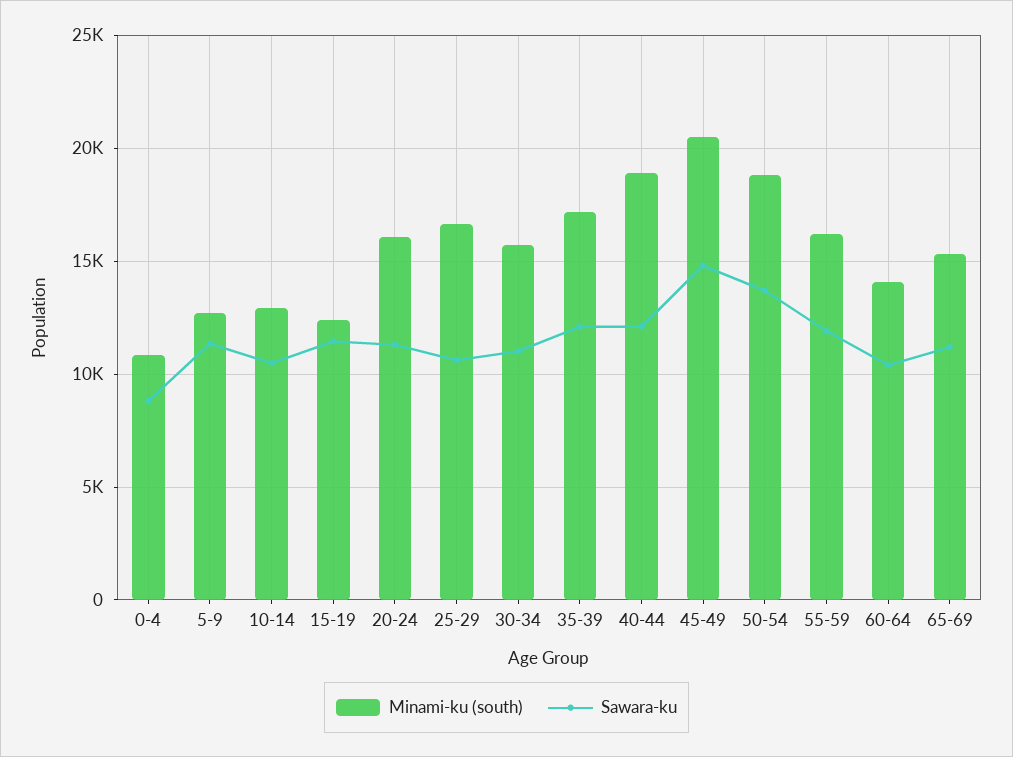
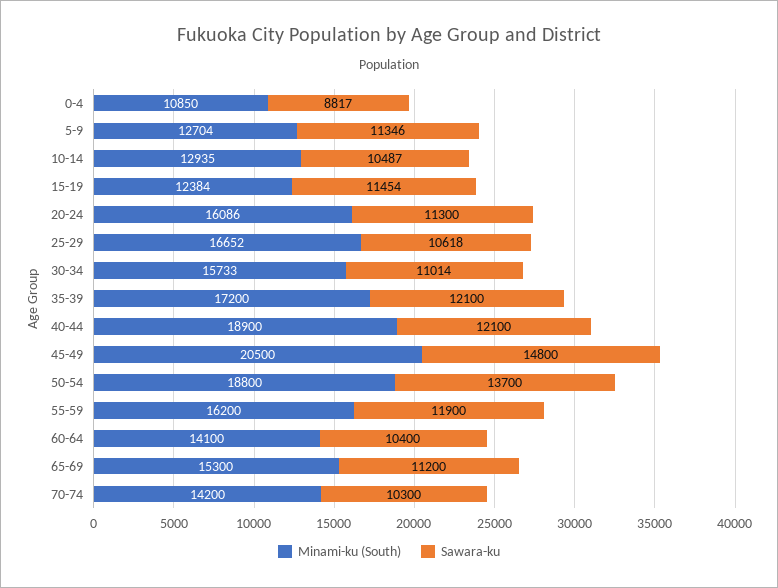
Minami-ku (south), 70-74: none -> 14200
Sawara-ku, 70-74: none -> 10300

